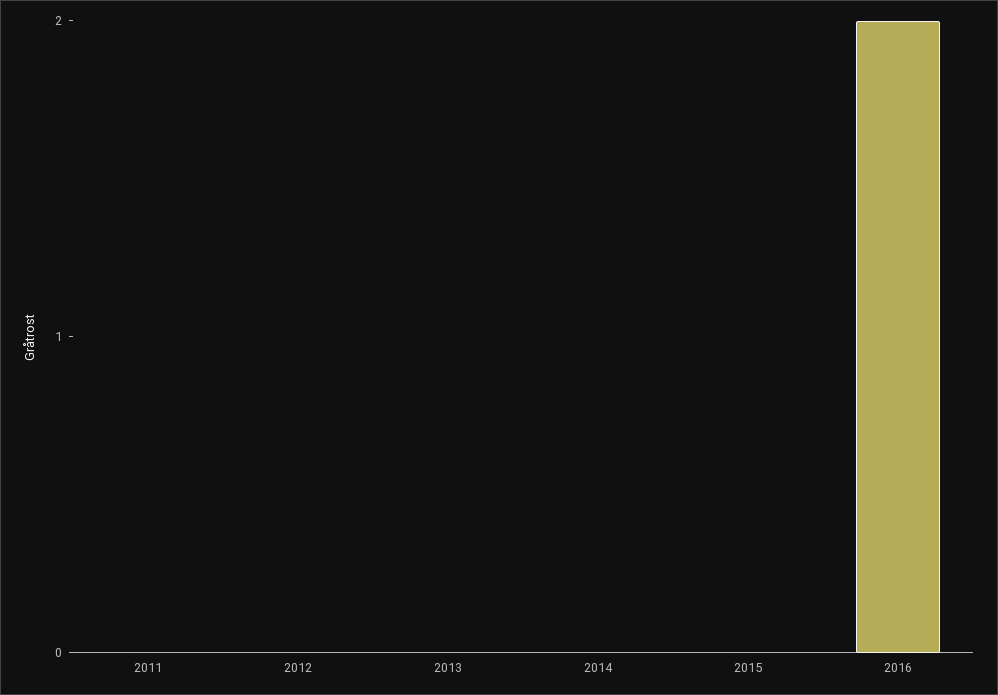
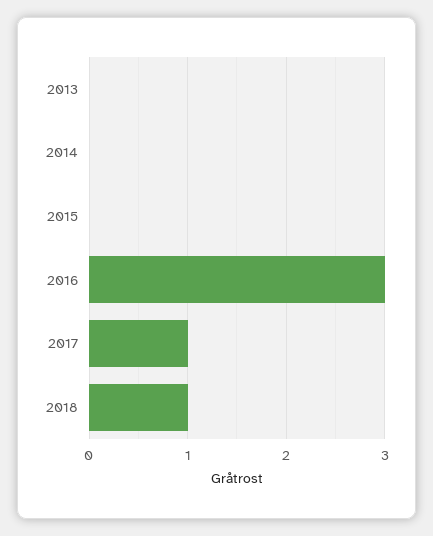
2011: 0 -> none
2012: 0 -> none
2016: 2 -> 3
2017: none -> 1
2018: none -> 1

